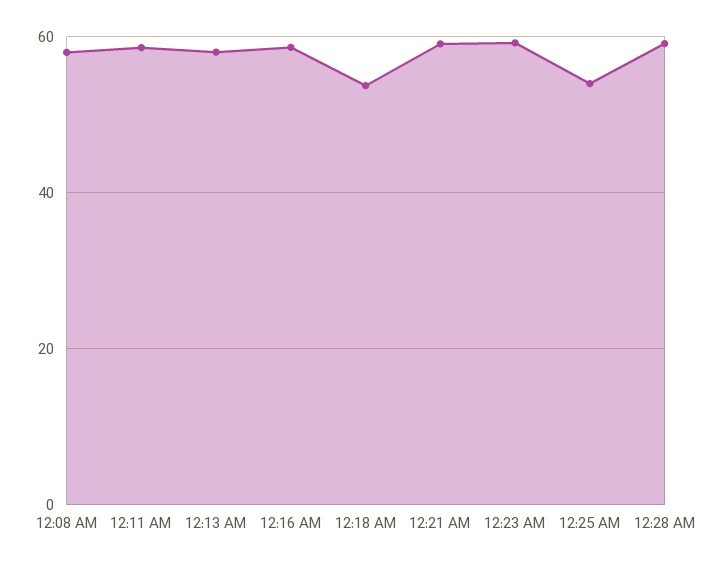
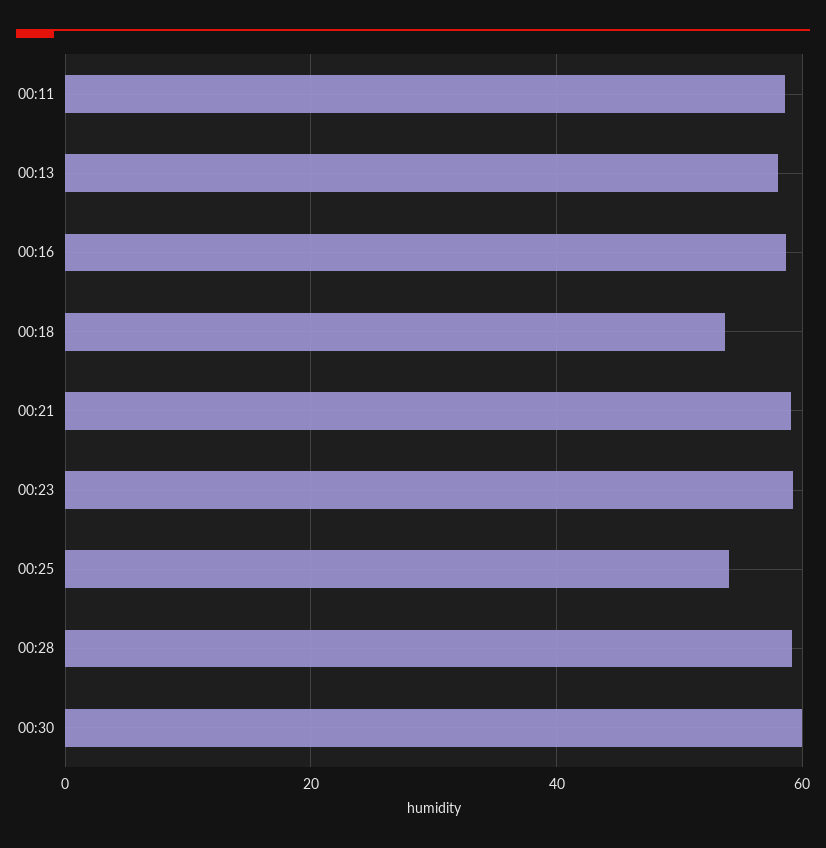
12:08 AM: 58 -> none
00:30: none -> 60

